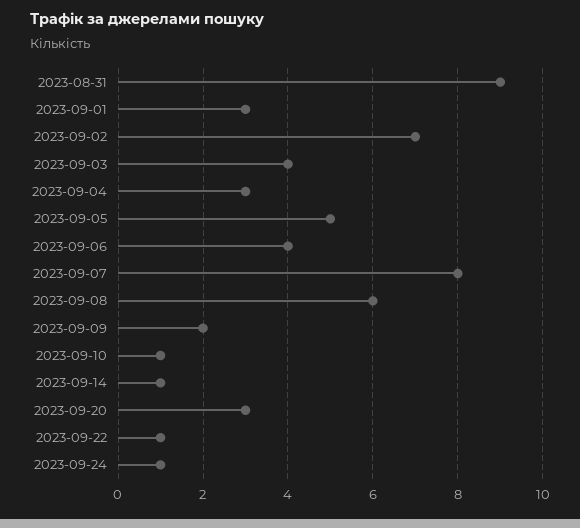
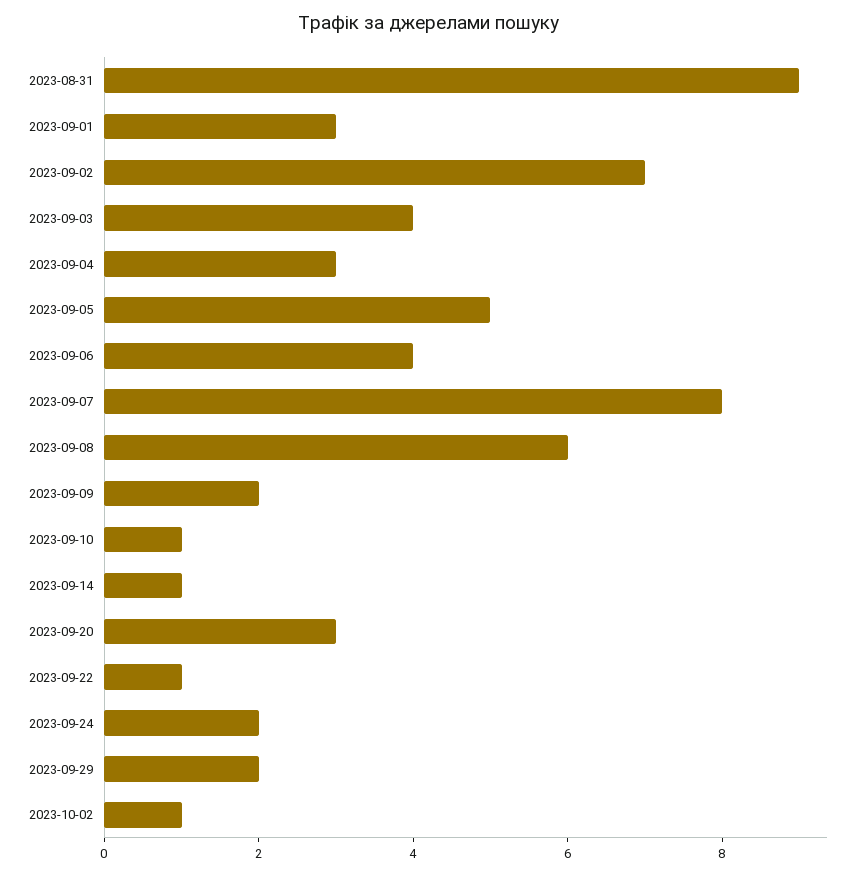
2023-09-24: 1 -> 2
2023-09-29: none -> 2
2023-10-02: none -> 1

